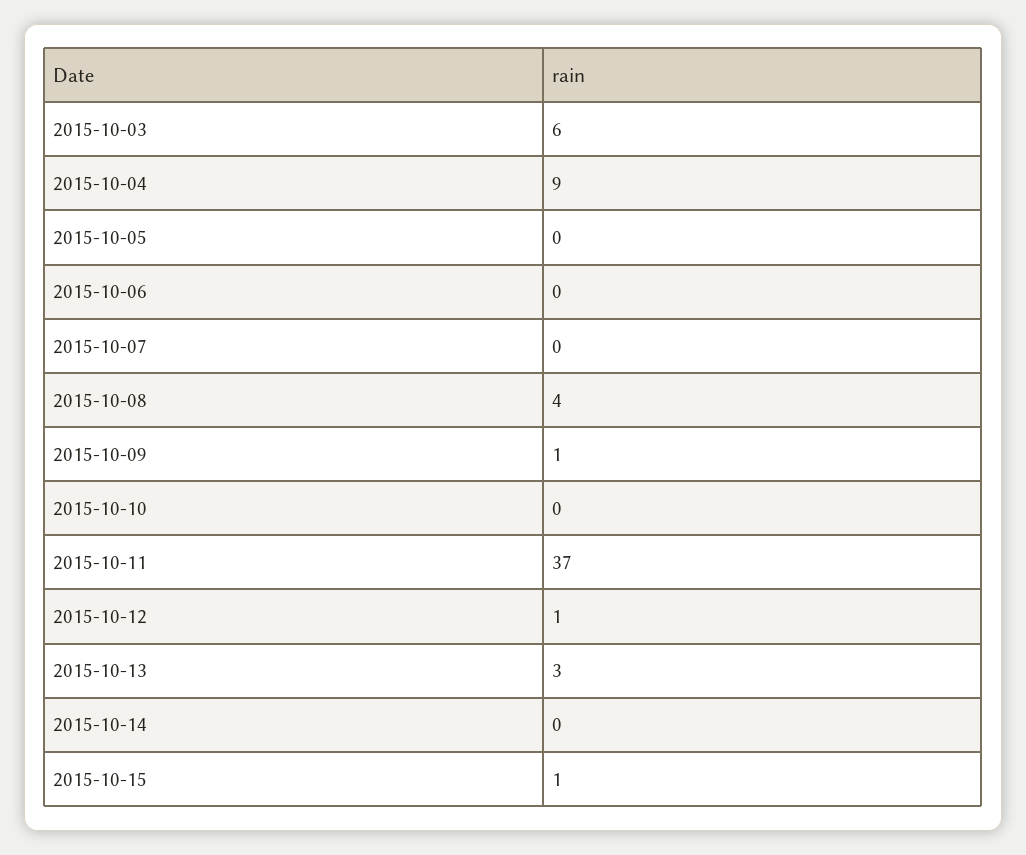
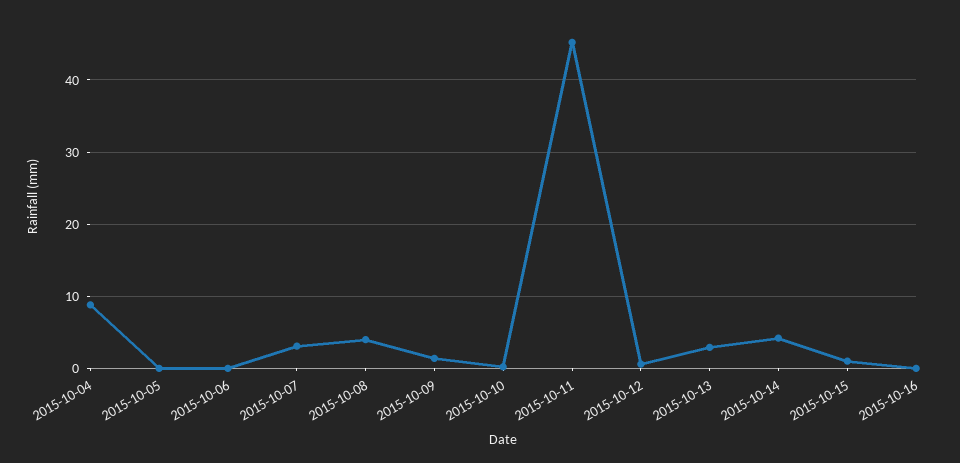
2015-10-03: 6 -> none
2015-10-07: 0 -> 3
2015-10-11: 37 -> 45
2015-10-14: 0 -> 4
2015-10-16: none -> 0

